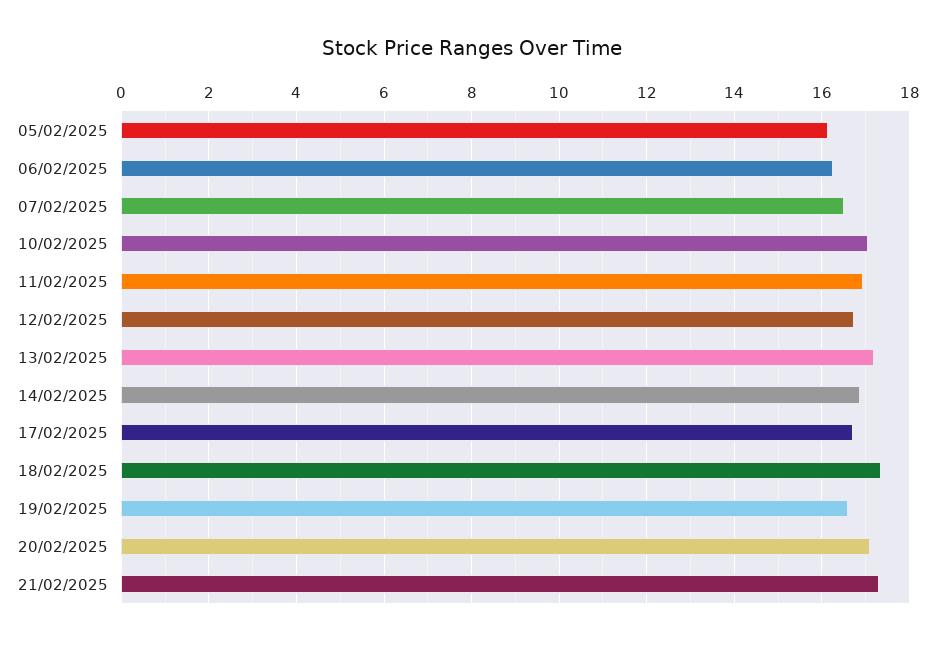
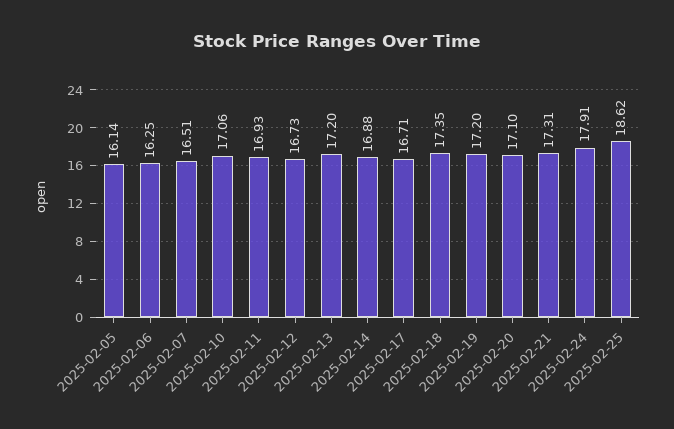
19/02/2025: 16.6 -> 17.2
2025-02-24: none -> 17.91
2025-02-25: none -> 18.62

